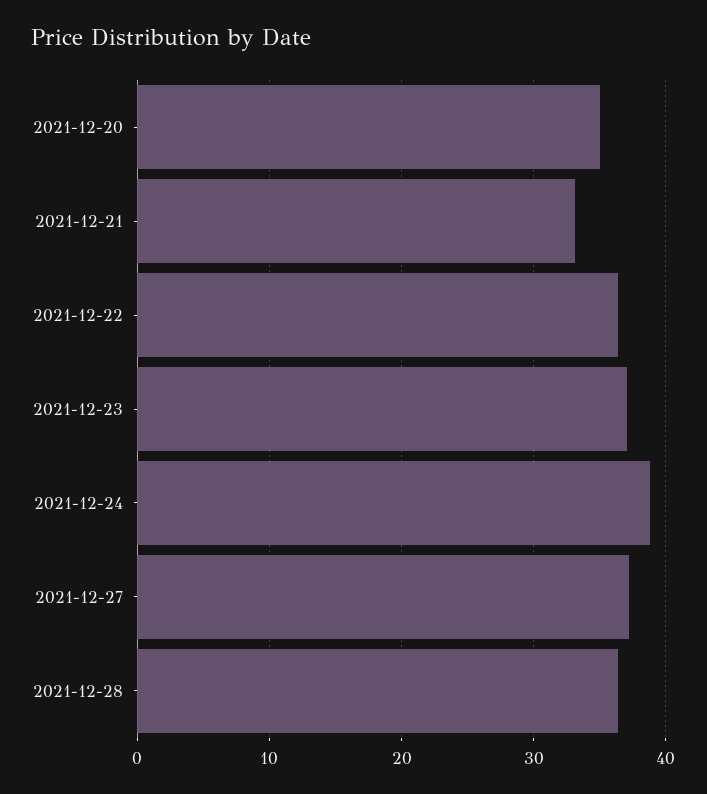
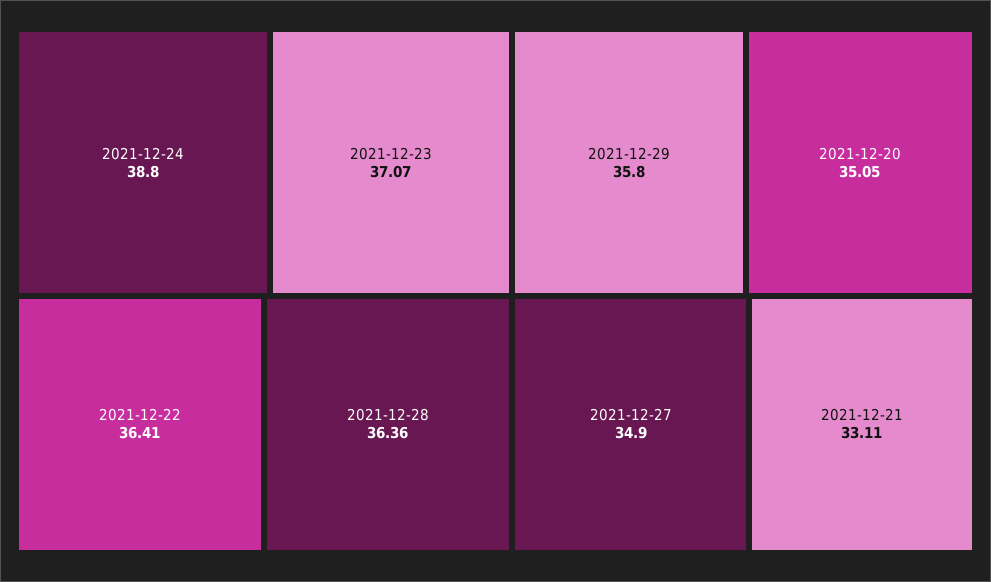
2021-12-27: 37 -> 34.9
2021-12-29: none -> 35.8

